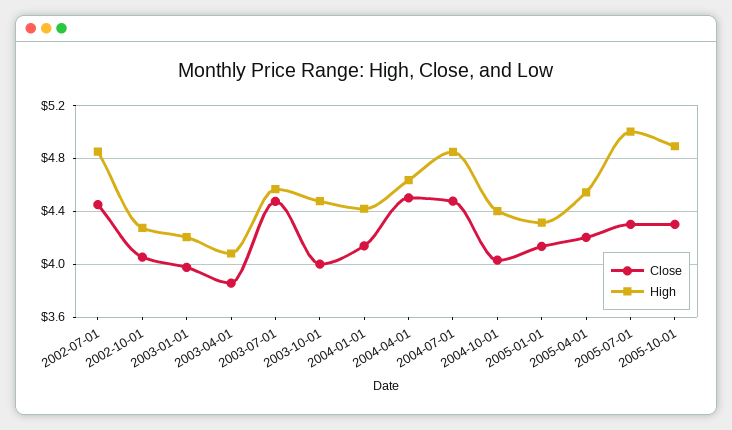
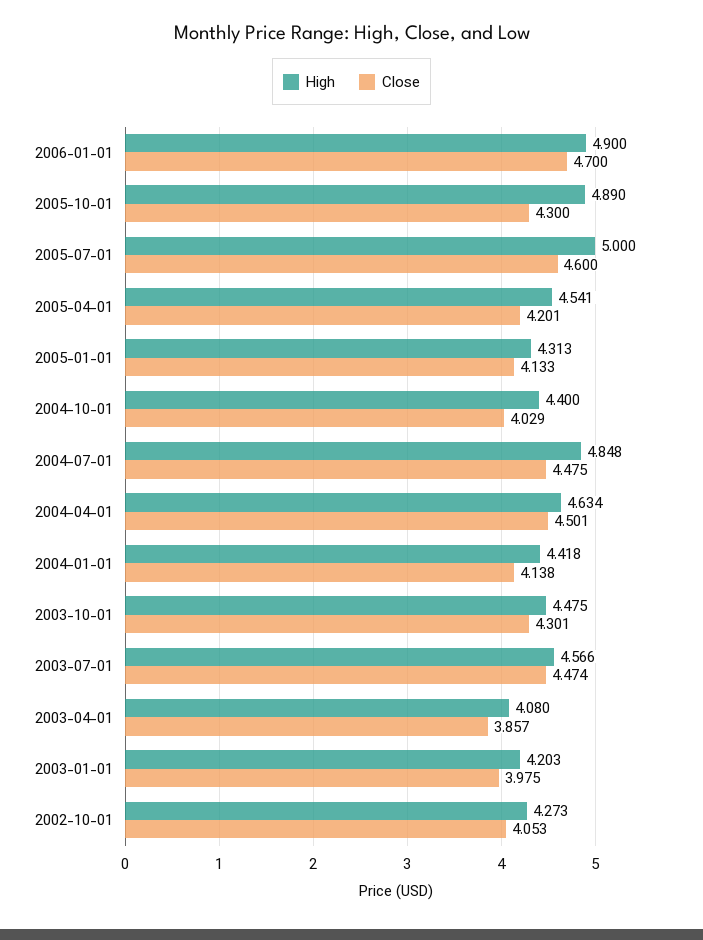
Close, 2002-07-01: 4.45 -> none
High, 2002-07-01: 4.85 -> none
Close, 2003-10-01: 4 -> 4.301
Close, 2005-07-01: 4.3 -> 4.6
High, 2006-01-01: none -> 4.9
Close, 2006-01-01: none -> 4.7

